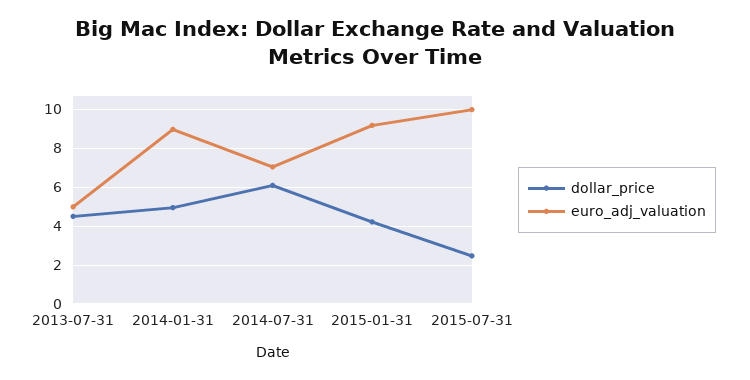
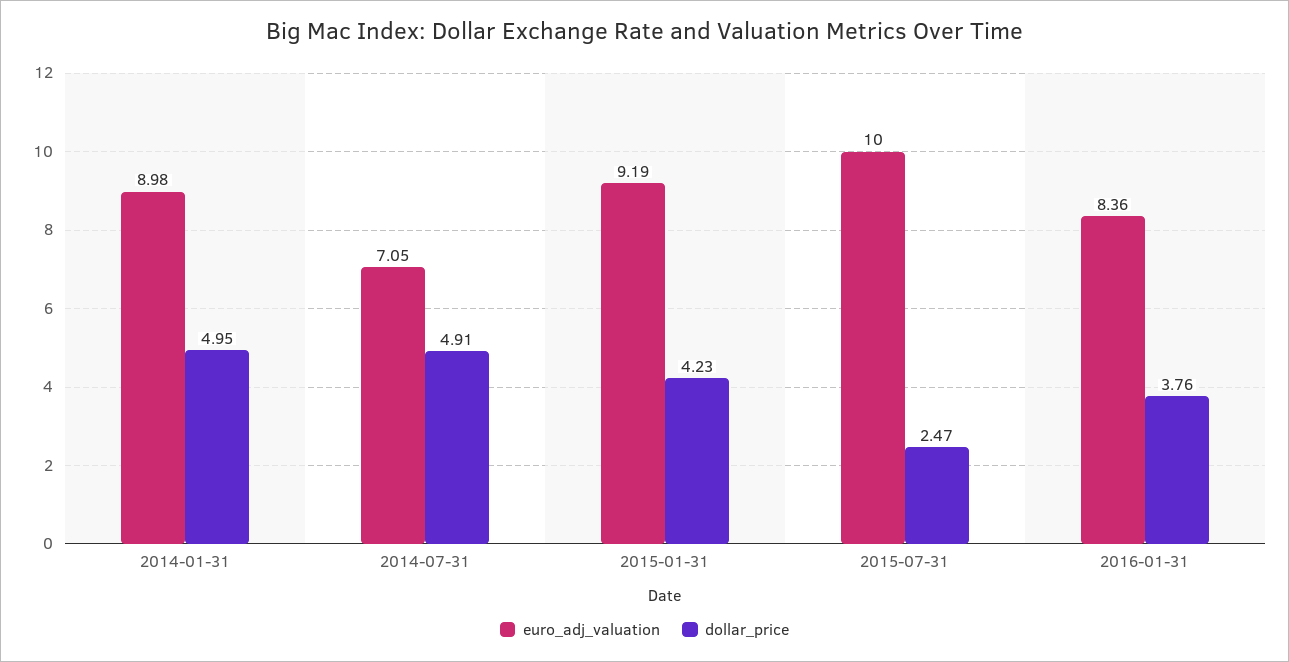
dollar_price, 2013-07-31: 4.5 -> none
euro_adj_valuation, 2013-07-31: 5 -> none
dollar_price, 2014-07-31: 6 -> 4.91
euro_adj_valuation, 2016-01-31: none -> 8.36
dollar_price, 2016-01-31: none -> 3.76

